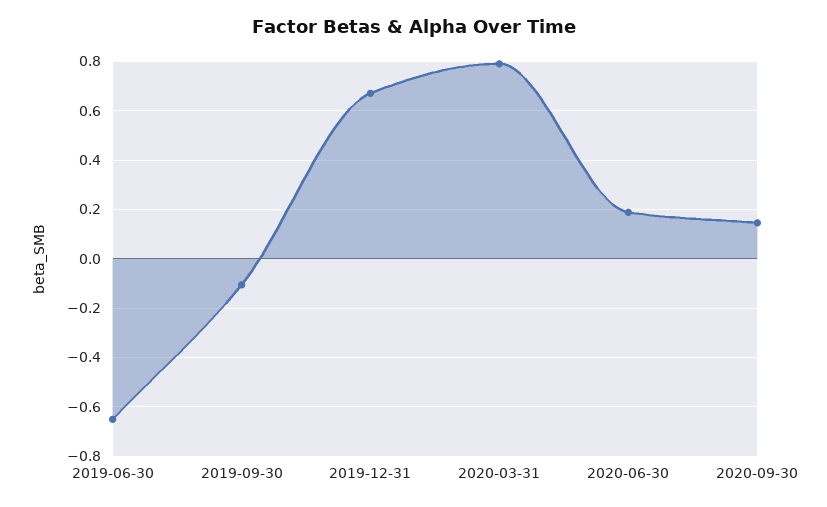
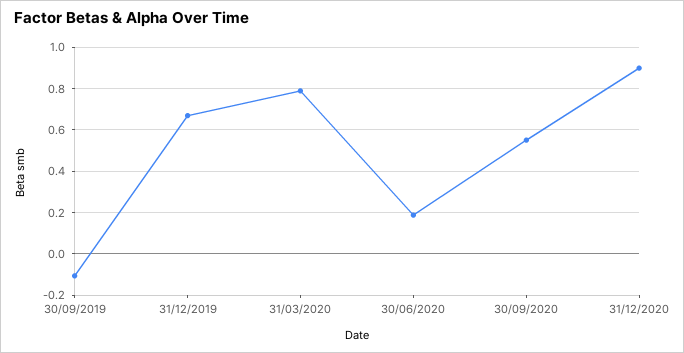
2019-06-30: -0.65 -> none
2020-09-30: 0.15 -> 0.55
31/12/2020: none -> 0.9

